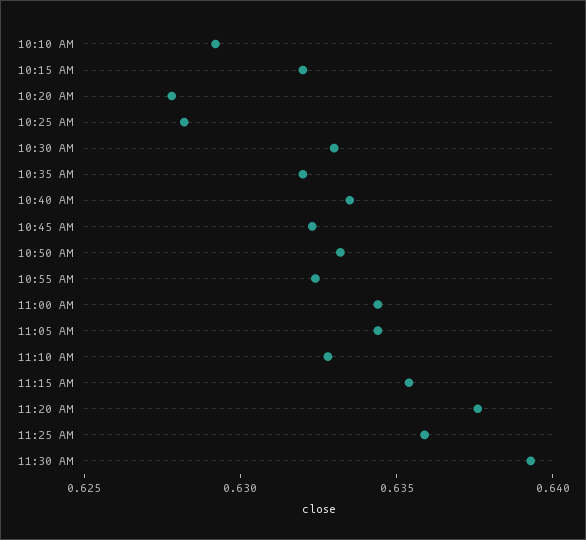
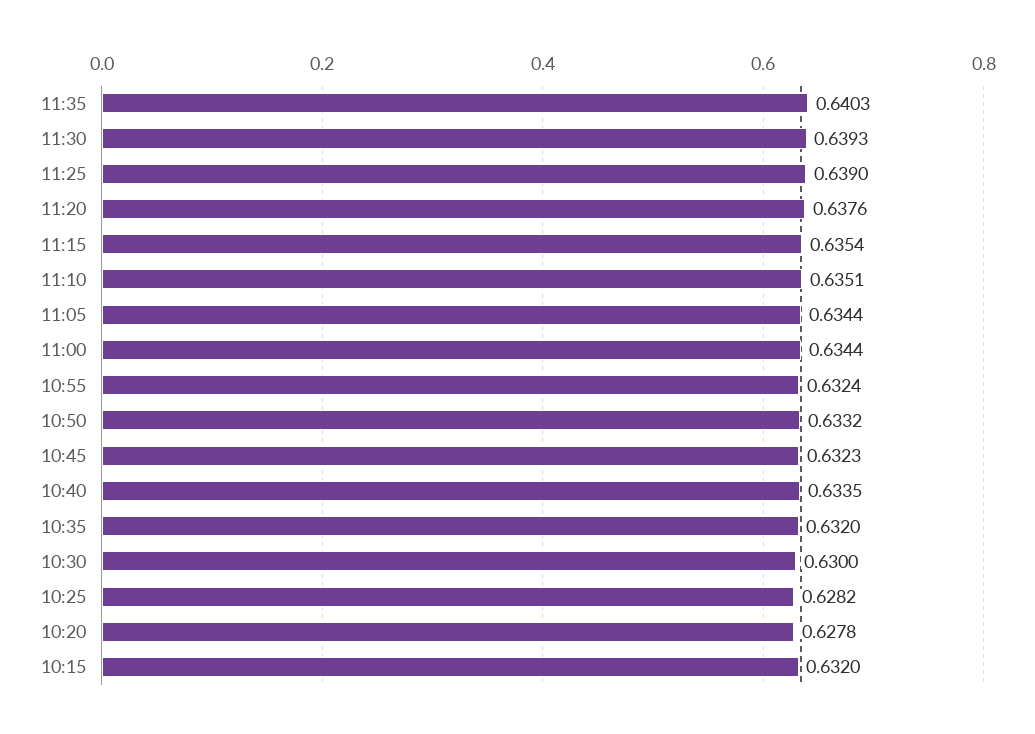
10:10 AM: 0.629 -> none
10:30 AM: 0.633 -> 0.63
11:10 AM: 0.633 -> 0.6351
11:25 AM: 0.636 -> 0.639
11:35: none -> 0.6403

